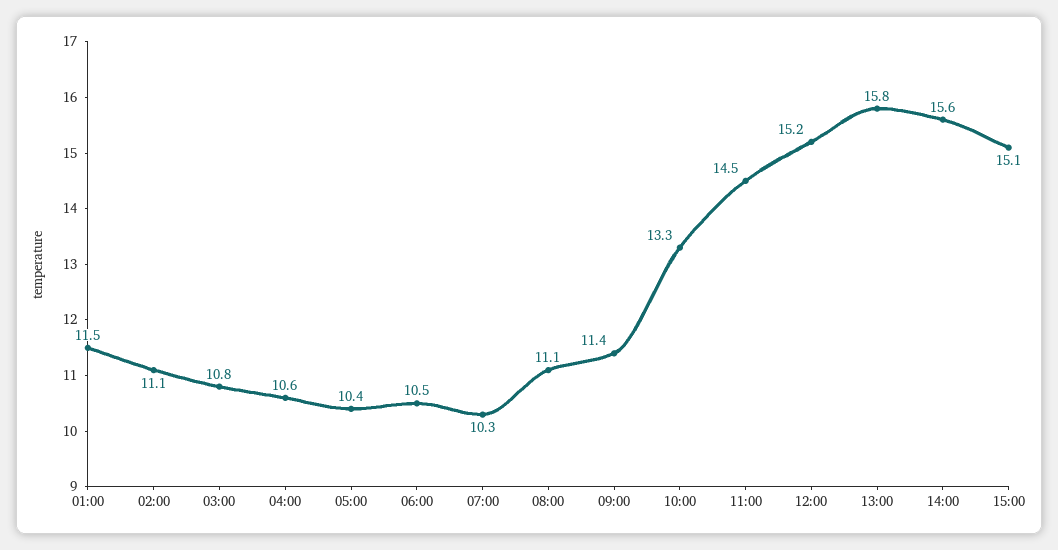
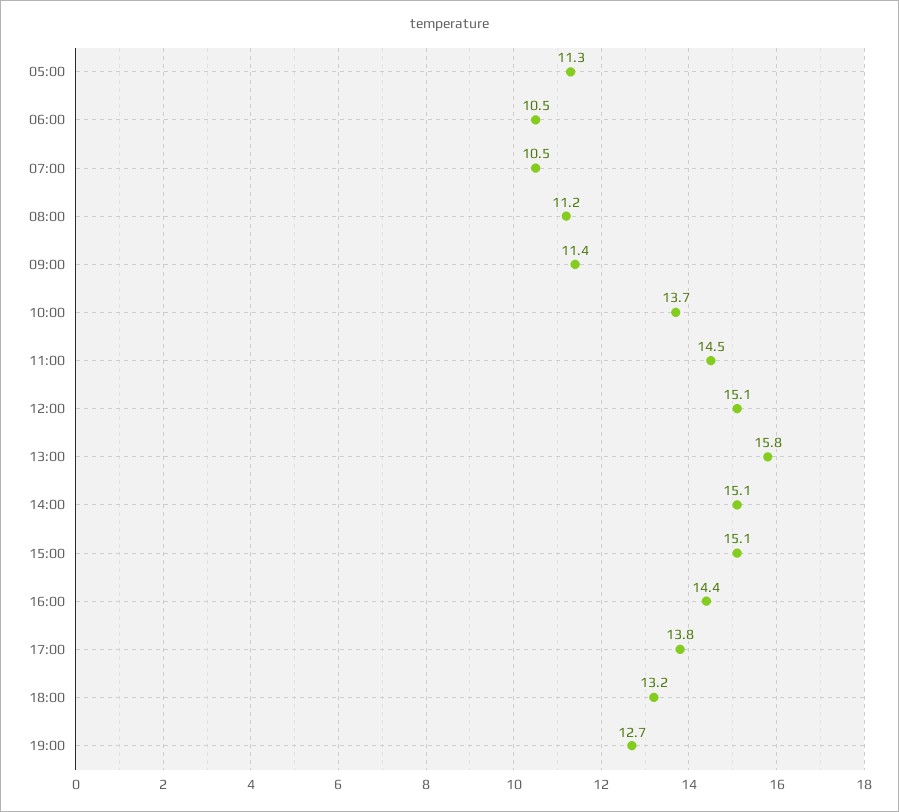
01:00: 11.5 -> none
02:00: 11.1 -> none
03:00: 10.8 -> none
04:00: 10.6 -> none
05:00: 10.4 -> 11.3
07:00: 10.3 -> 10.5
08:00: 11.1 -> 11.2
10:00: 13.3 -> 13.7
12:00: 15.2 -> 15.1
14:00: 15.6 -> 15.1
16:00: none -> 14.4
17:00: none -> 13.8
18:00: none -> 13.2
19:00: none -> 12.7

